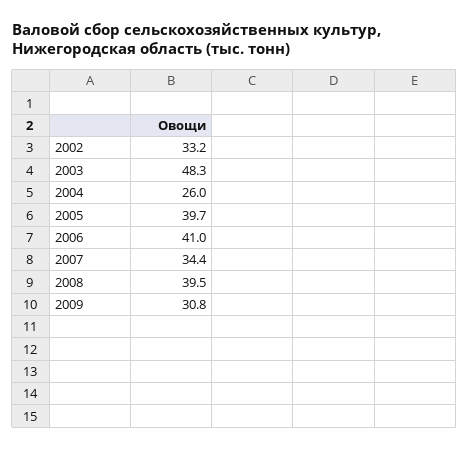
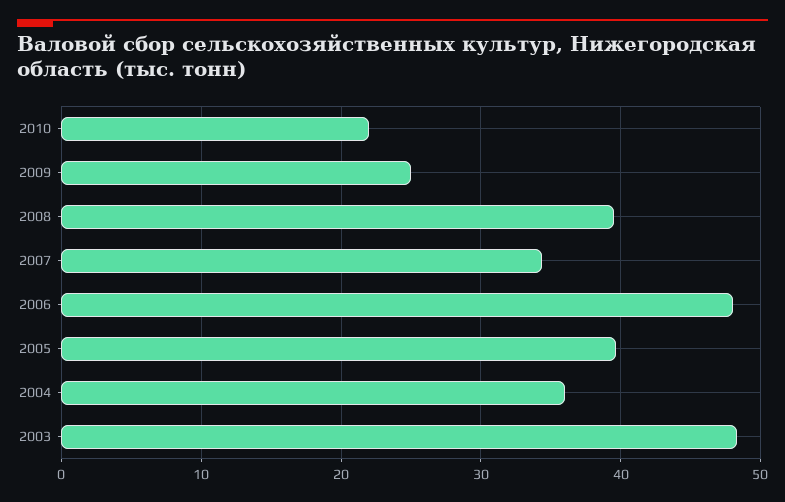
2002: 33.2 -> none
2004: 26 -> 36
2006: 41 -> 48
2009: 30.8 -> 25
2010: none -> 22

